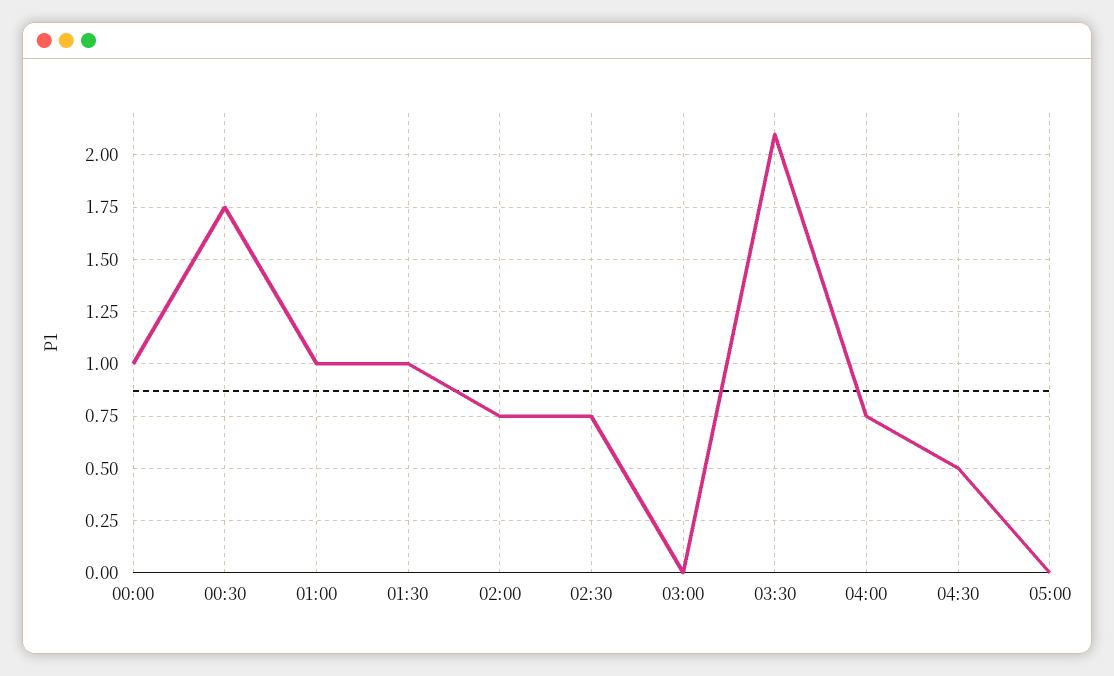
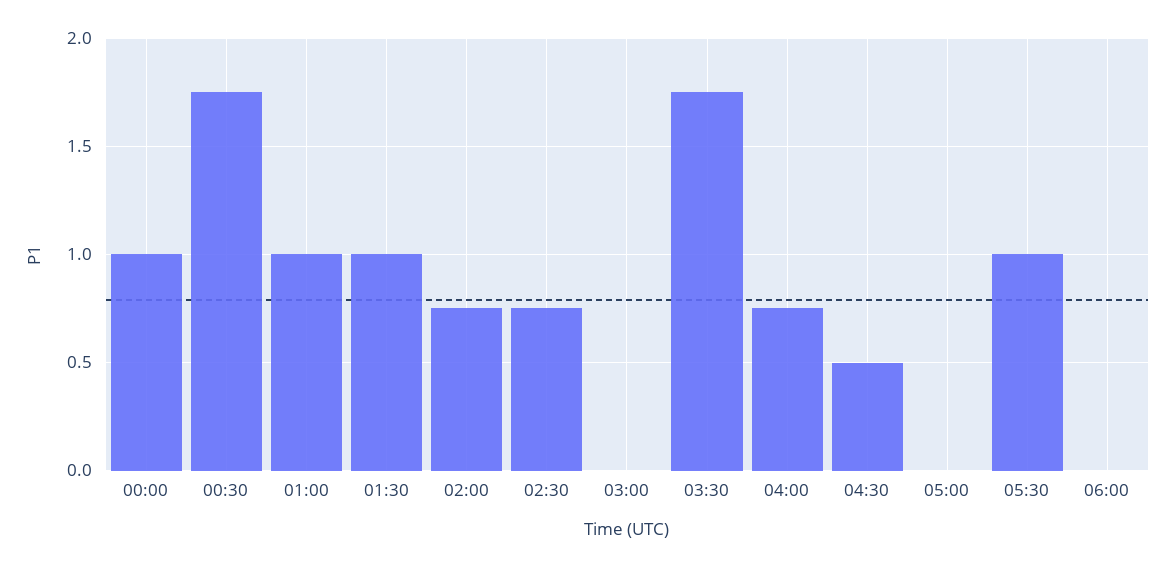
03:30: 2.1 -> 1.75
05:30: none -> 1
06:00: none -> 0

